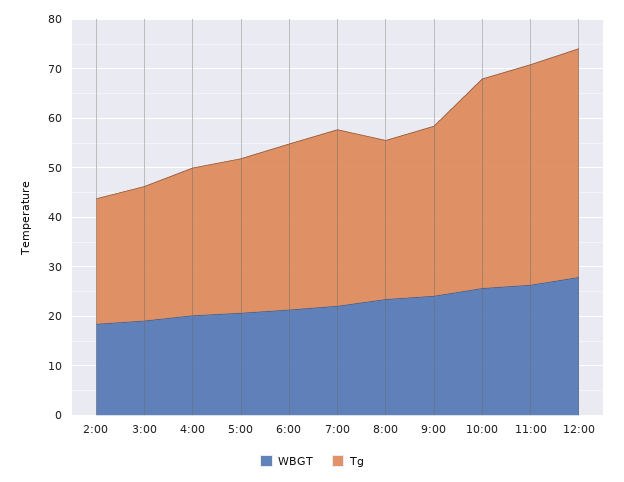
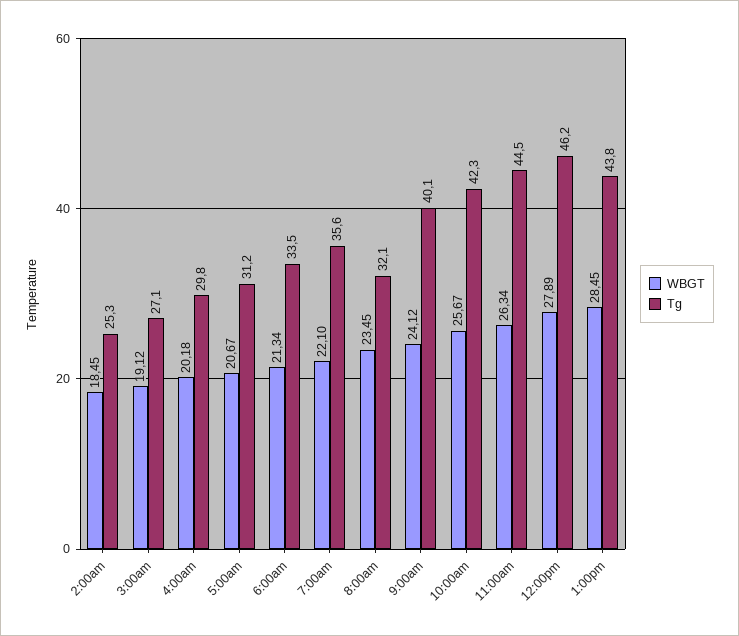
Tg, 9:00: 34 -> 40.1
WBGT, 1:00pm: none -> 28.45
Tg, 1:00pm: none -> 43.8

